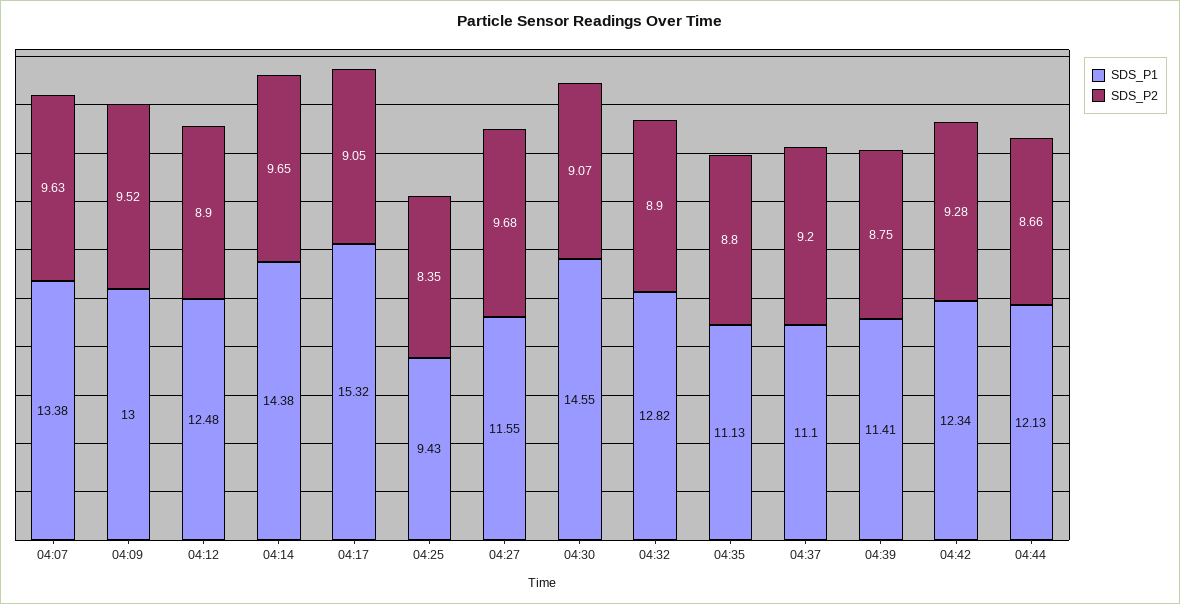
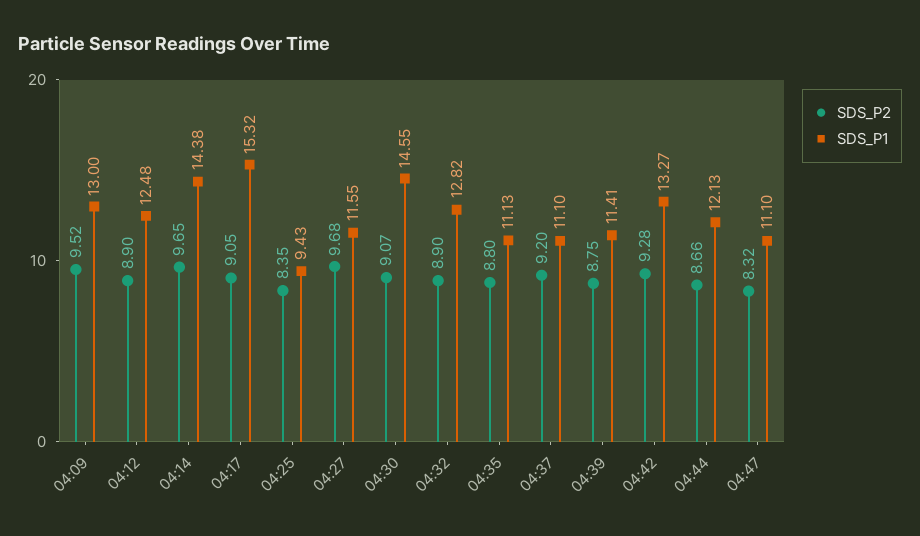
SDS_P1, 04:07: 13.38 -> none
SDS_P2, 04:07: 9.63 -> none
SDS_P1, 04:42: 12.34 -> 13.27
SDS_P2, 04:47: none -> 8.32
SDS_P1, 04:47: none -> 11.1

